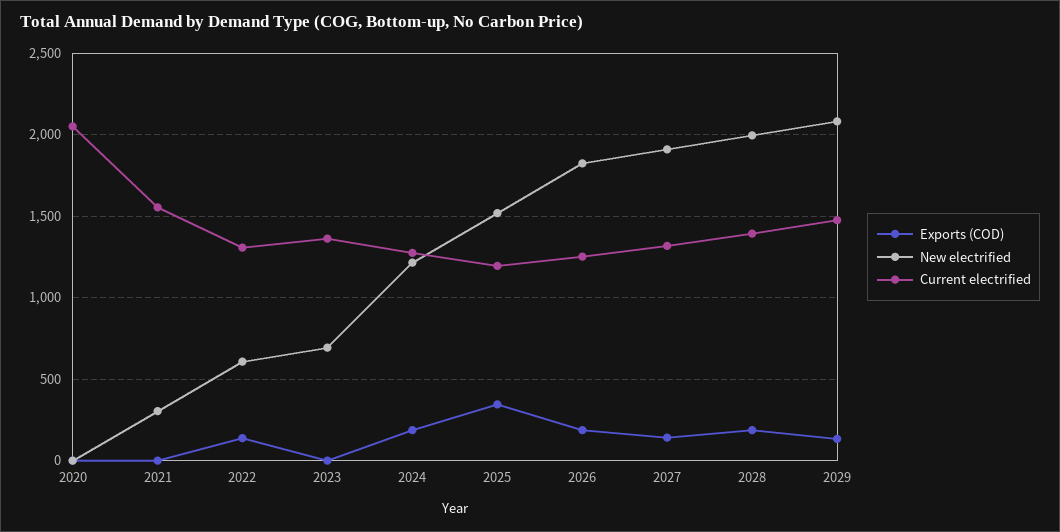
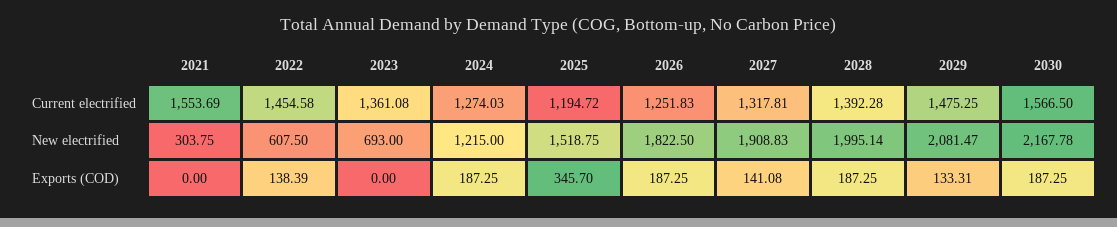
Exports (COD), 2020: 0 -> none
New electrified, 2020: 0 -> none
Current electrified, 2020: 2050 -> none
Current electrified, 2022: 1300 -> 1454.58
Current electrified, 2030: none -> 1566.5
New electrified, 2030: none -> 2167.78
Exports (COD), 2030: none -> 187.25

